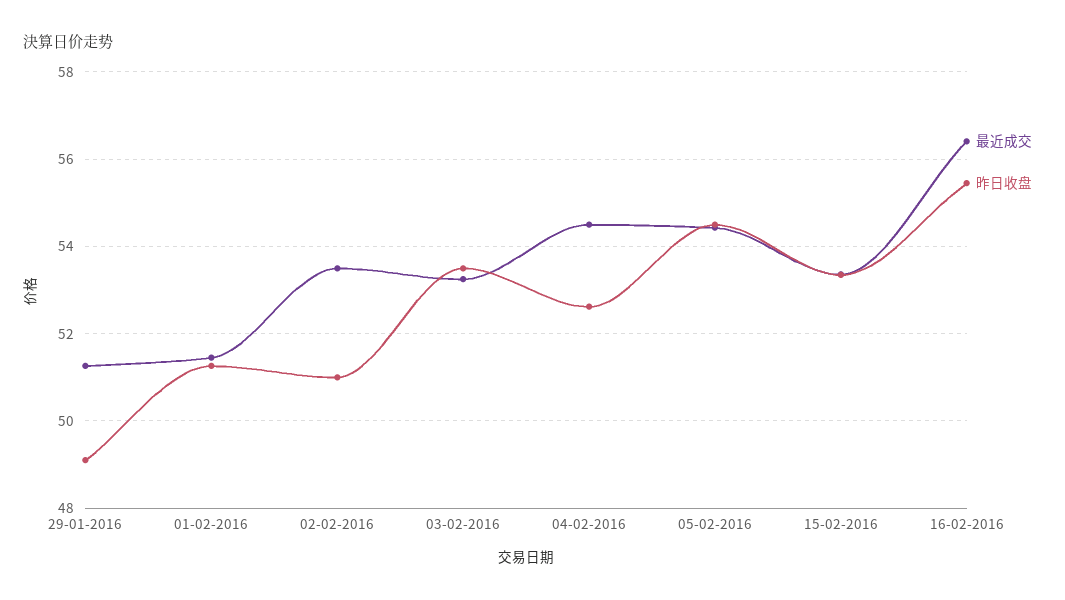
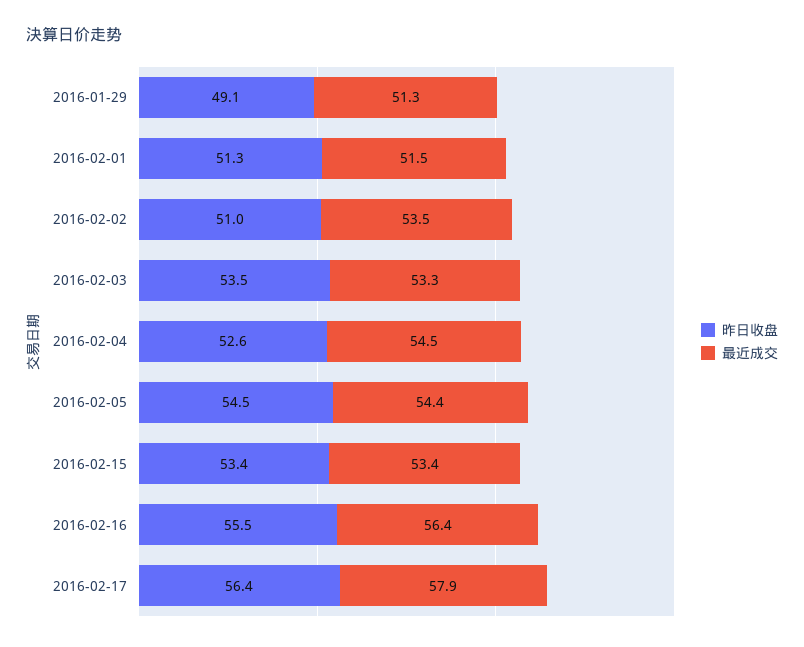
昨日收盘, 2016-02-17: none -> 56.4
最近成交, 2016-02-17: none -> 57.9

